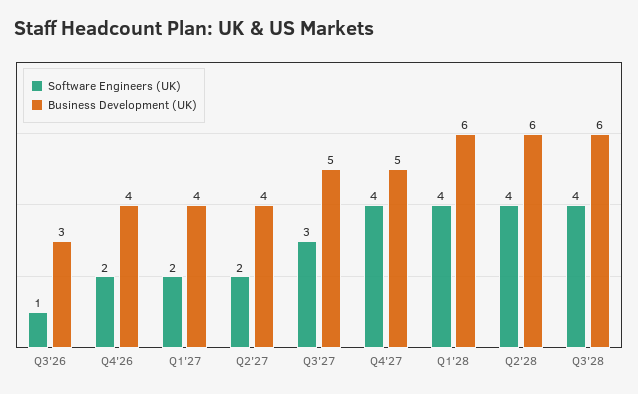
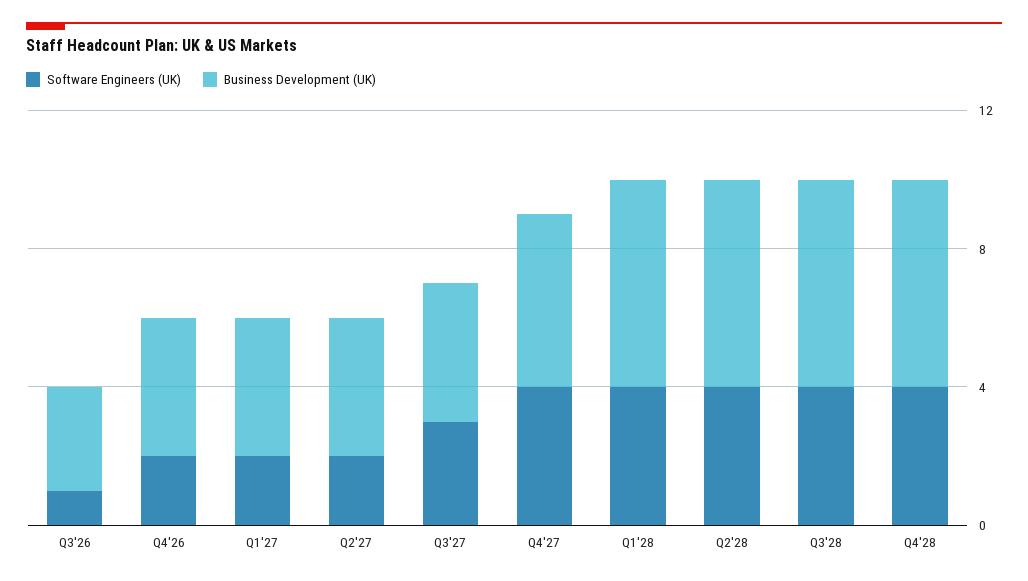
Business Development (UK), Q3'27: 5 -> 4
Software Engineers (UK), Q4'28: none -> 4
Business Development (UK), Q4'28: none -> 6

